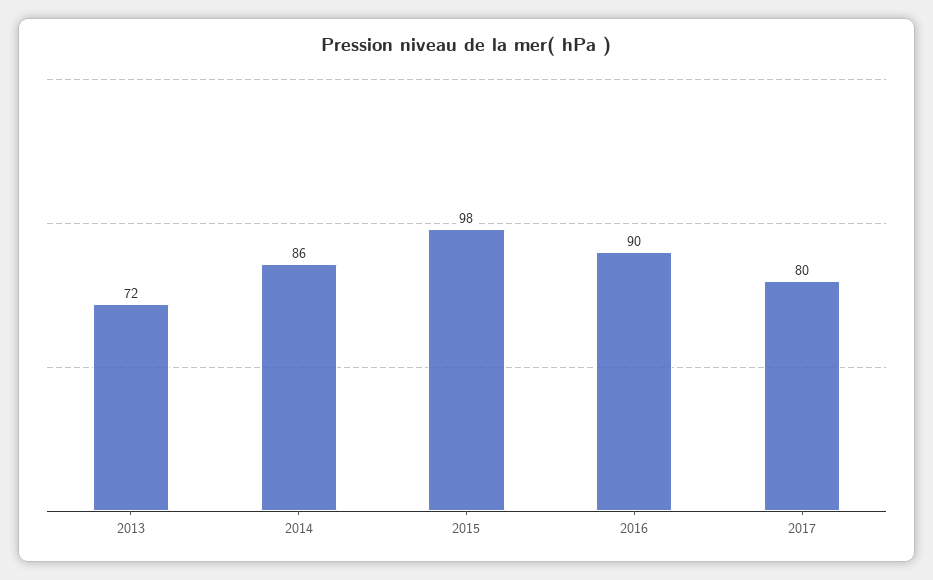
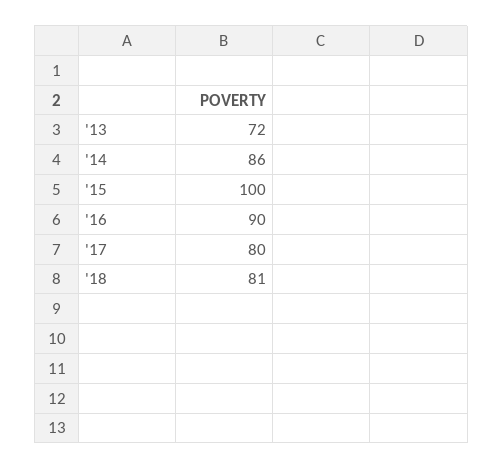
2015: 98 -> 100
'18: none -> 81

